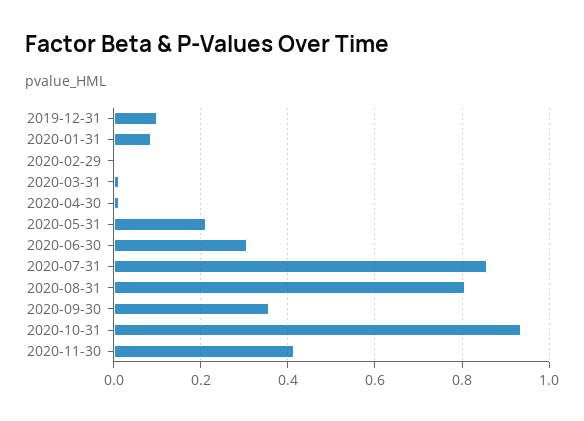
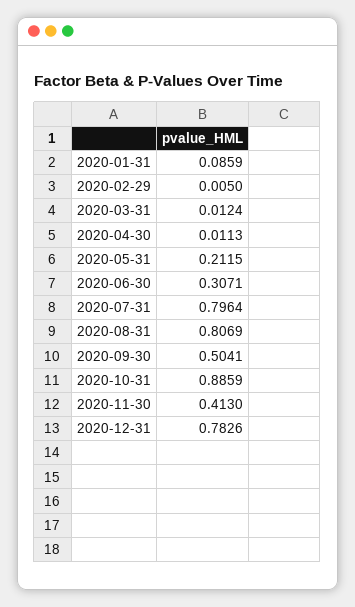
2019-12-31: 0.1 -> none
2020-07-31: 0.86 -> 0.7964
2020-09-30: 0.36 -> 0.5041
2020-10-31: 0.94 -> 0.8859
2020-12-31: none -> 0.7826

